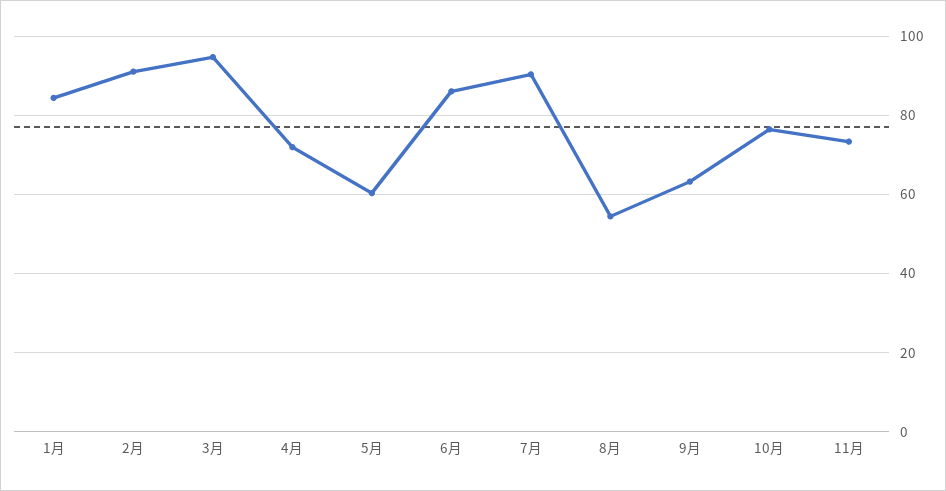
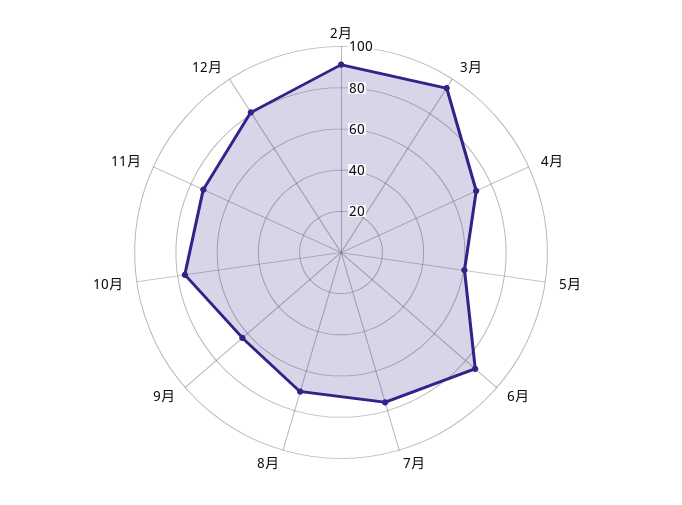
1月: 84 -> none
7月: 90 -> 75
8月: 54 -> 70
12月: none -> 80

